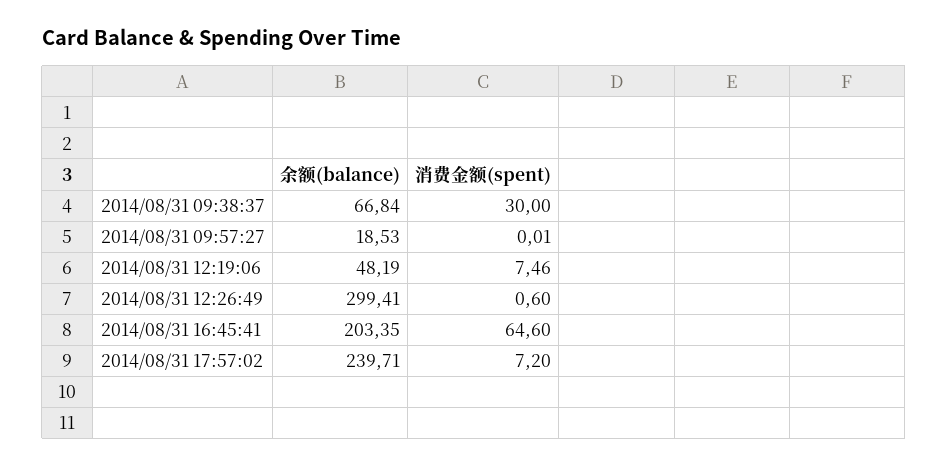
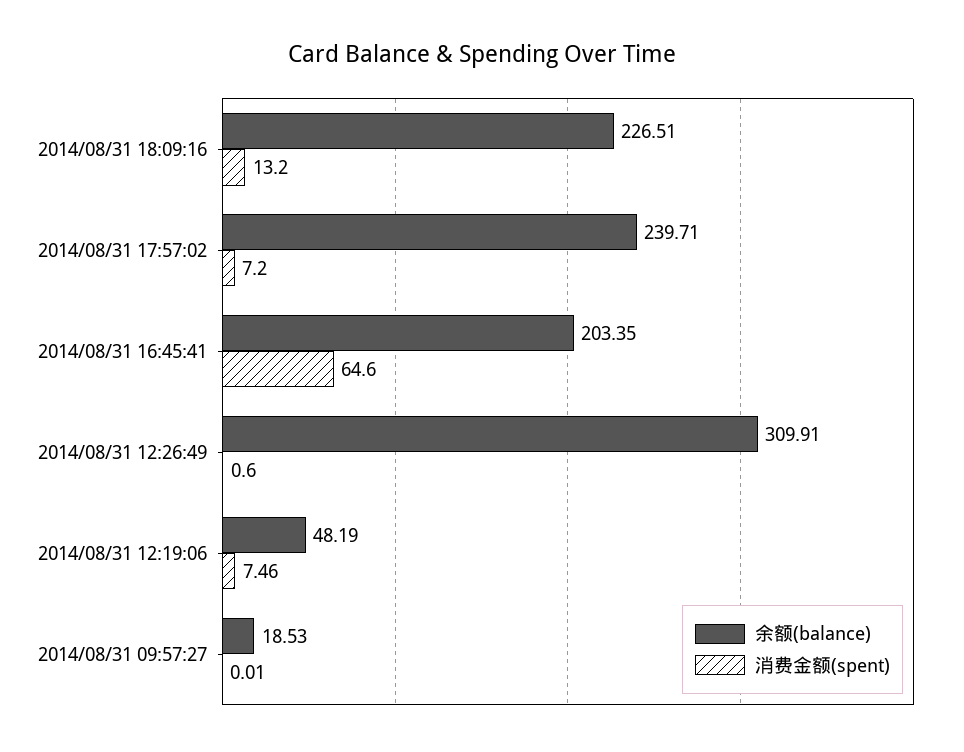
余额(balance), 2014/08/31 09:38:37: 66.84 -> none
消费金额(spent), 2014/08/31 09:38:37: 30 -> none
余额(balance), 2014/08/31 12:26:49: 299.41 -> 309.91
余额(balance), 2014/08/31 18:09:16: none -> 226.51
消费金额(spent), 2014/08/31 18:09:16: none -> 13.2

